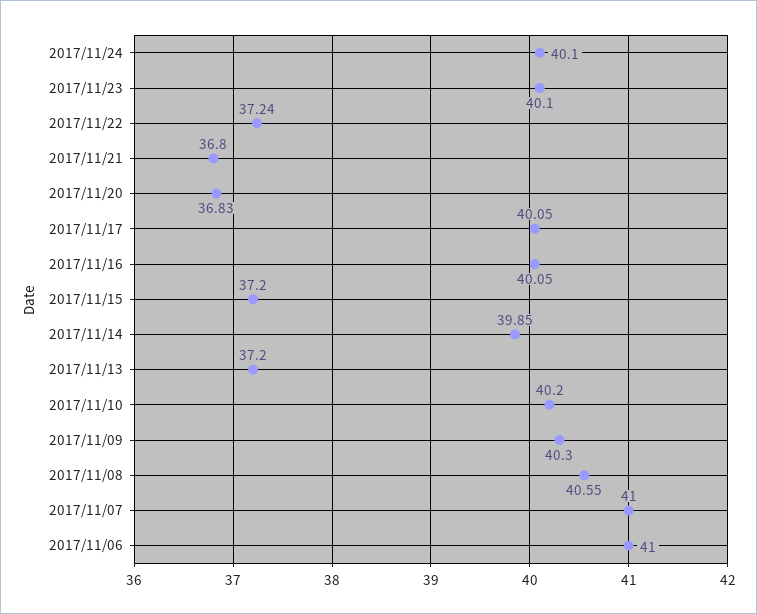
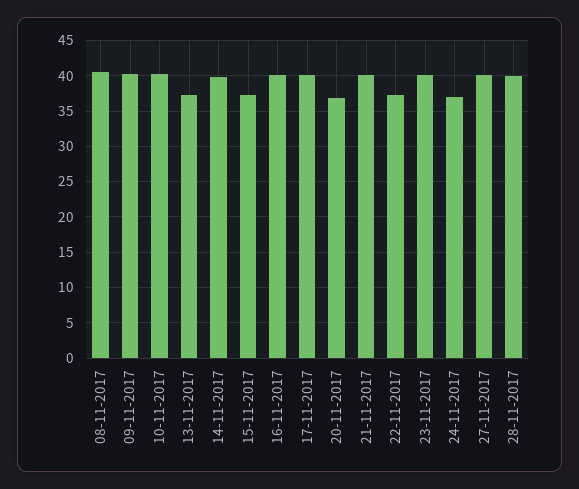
2017/11/24: 40.1 -> 37
2017/11/21: 36.8 -> 40
2017/11/07: 41 -> none
2017/11/06: 41 -> none
27-11-2017: none -> 40
28-11-2017: none -> 40

